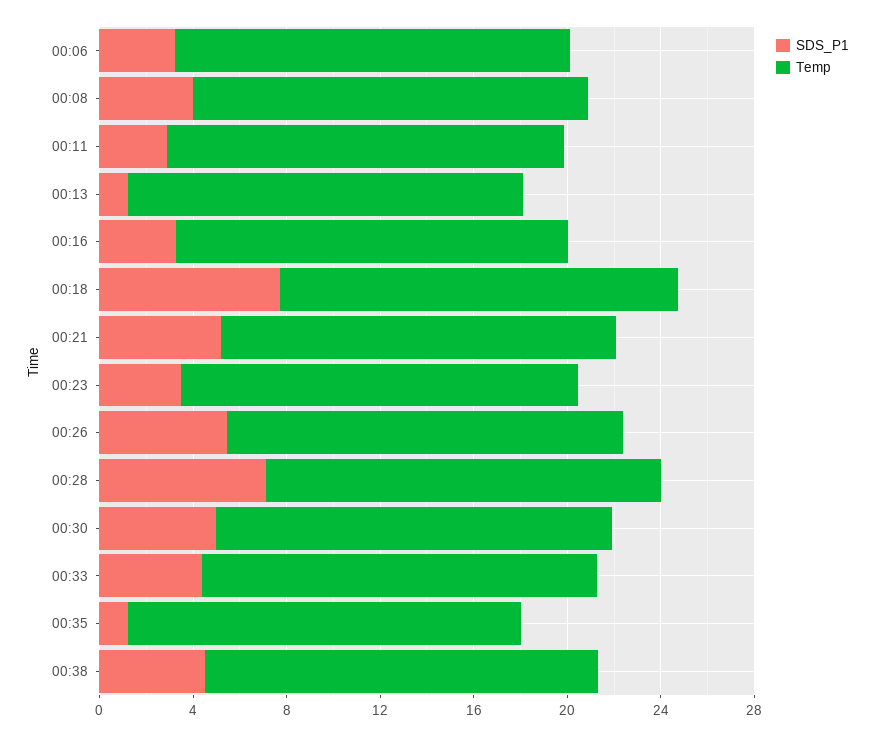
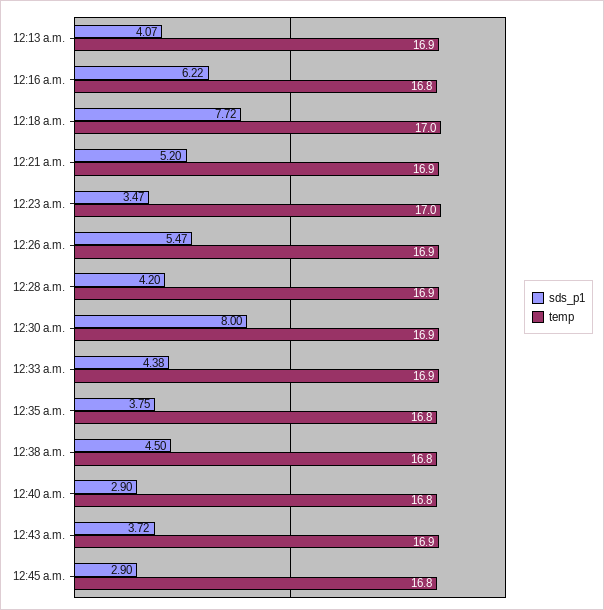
SDS_P1, 00:06: 3 -> none
Temp, 00:06: 17 -> none
SDS_P1, 00:08: 4 -> none
Temp, 00:08: 17 -> none
SDS_P1, 00:11: 3 -> none
Temp, 00:11: 17 -> none
SDS_P1, 00:13: 1 -> 4.07
SDS_P1, 00:16: 3 -> 6.22
SDS_P1, 00:28: 7 -> 4.2
SDS_P1, 00:30: 5 -> 8
SDS_P1, 00:35: 1 -> 3.75
SDS_P1, 12:40 a.m.: none -> 2.9
Temp, 12:40 a.m.: none -> 16.8
SDS_P1, 12:43 a.m.: none -> 3.72
Temp, 12:43 a.m.: none -> 16.9
SDS_P1, 12:45 a.m.: none -> 2.9
Temp, 12:45 a.m.: none -> 16.8

